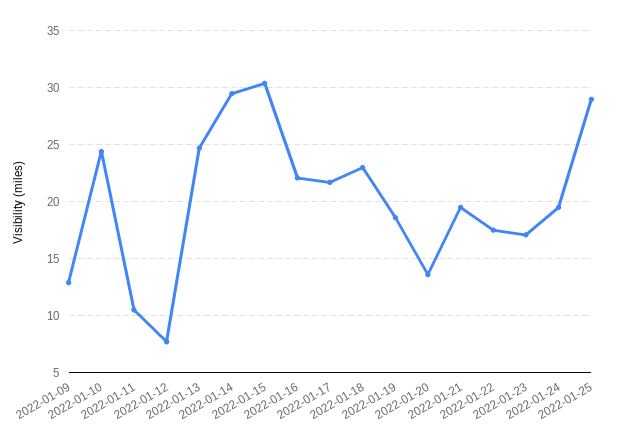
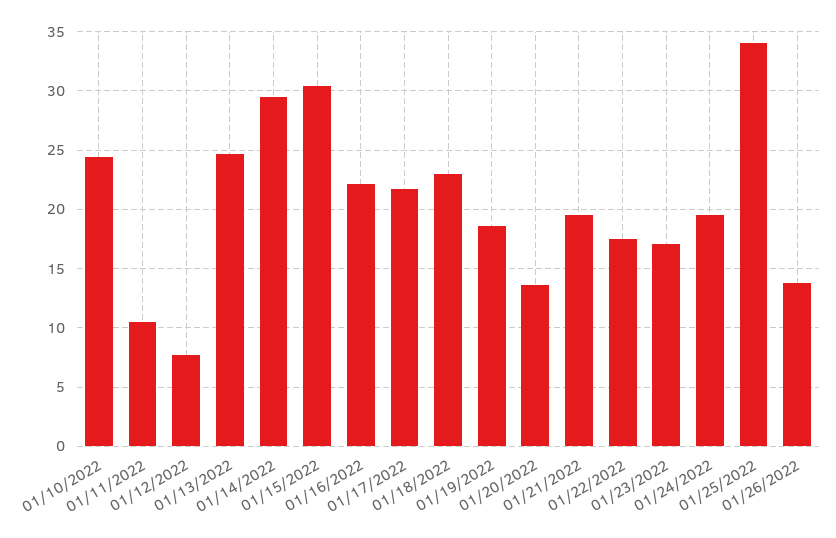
2022-01-09: 13 -> none
2022-01-25: 29 -> 34
01/26/2022: none -> 14

